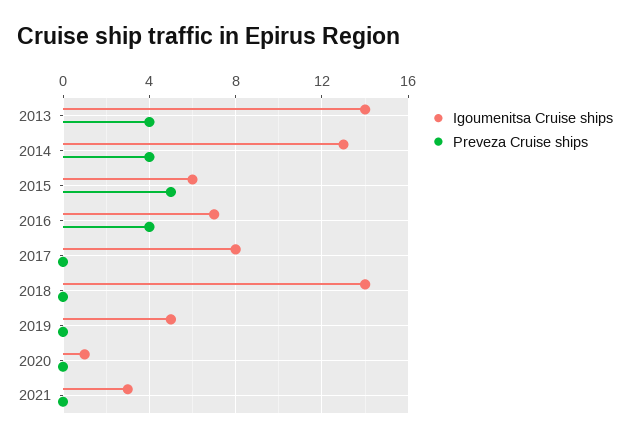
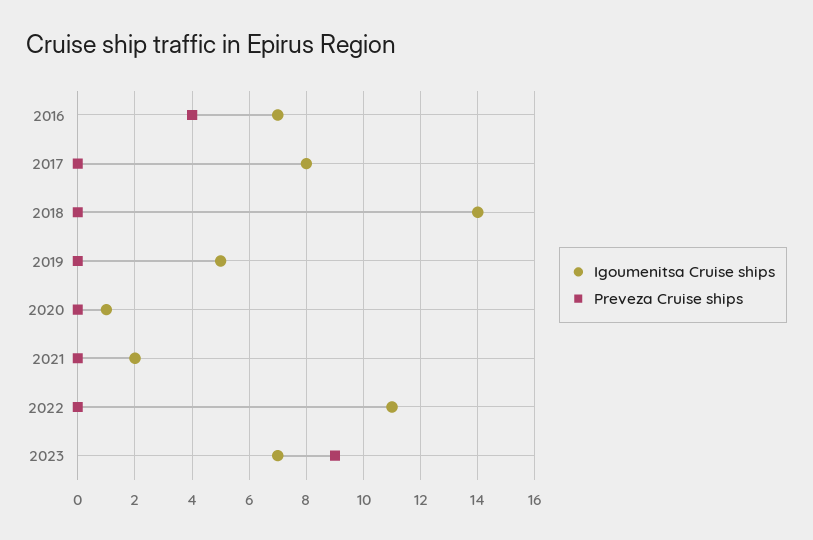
Igoumenitsa Cruise ships, 2013: 14 -> none
Preveza Cruise ships, 2013: 4 -> none
Igoumenitsa Cruise ships, 2014: 13 -> none
Preveza Cruise ships, 2014: 4 -> none
Igoumenitsa Cruise ships, 2015: 6 -> none
Preveza Cruise ships, 2015: 5 -> none
Igoumenitsa Cruise ships, 2021: 3 -> 2
Igoumenitsa Cruise ships, 2022: none -> 11
Preveza Cruise ships, 2022: none -> 0
Igoumenitsa Cruise ships, 2023: none -> 7
Preveza Cruise ships, 2023: none -> 9

